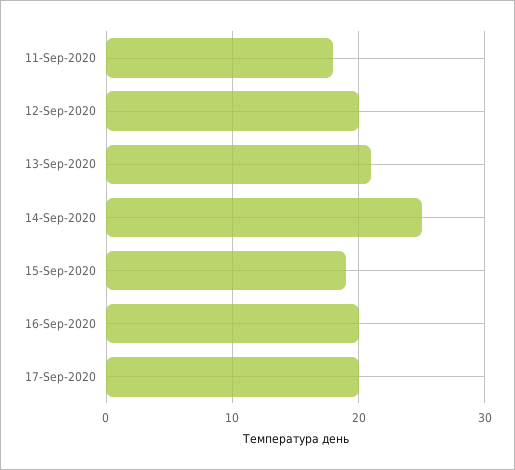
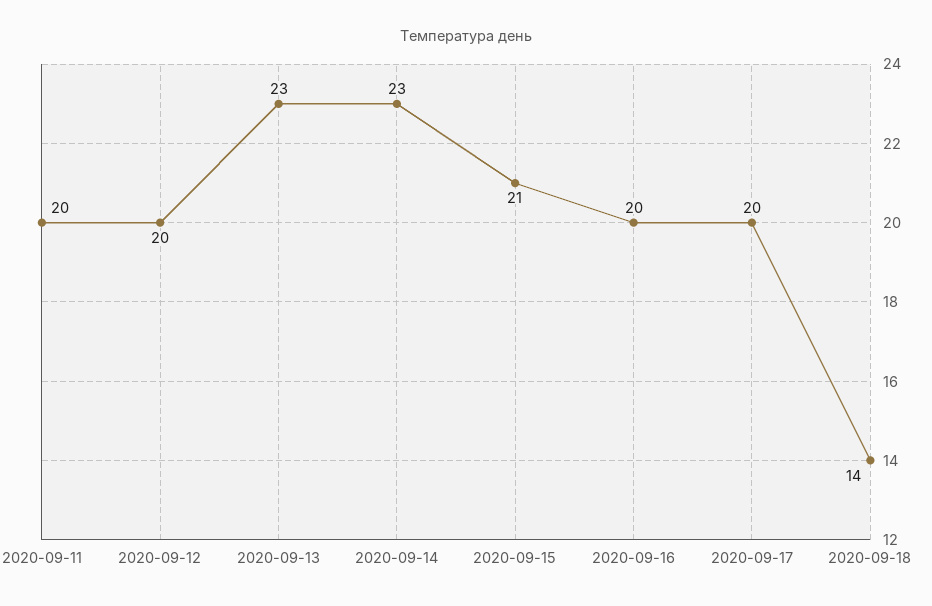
11-Sep-2020: 18 -> 20
13-Sep-2020: 21 -> 23
14-Sep-2020: 25 -> 23
15-Sep-2020: 19 -> 21
2020-09-18: none -> 14

